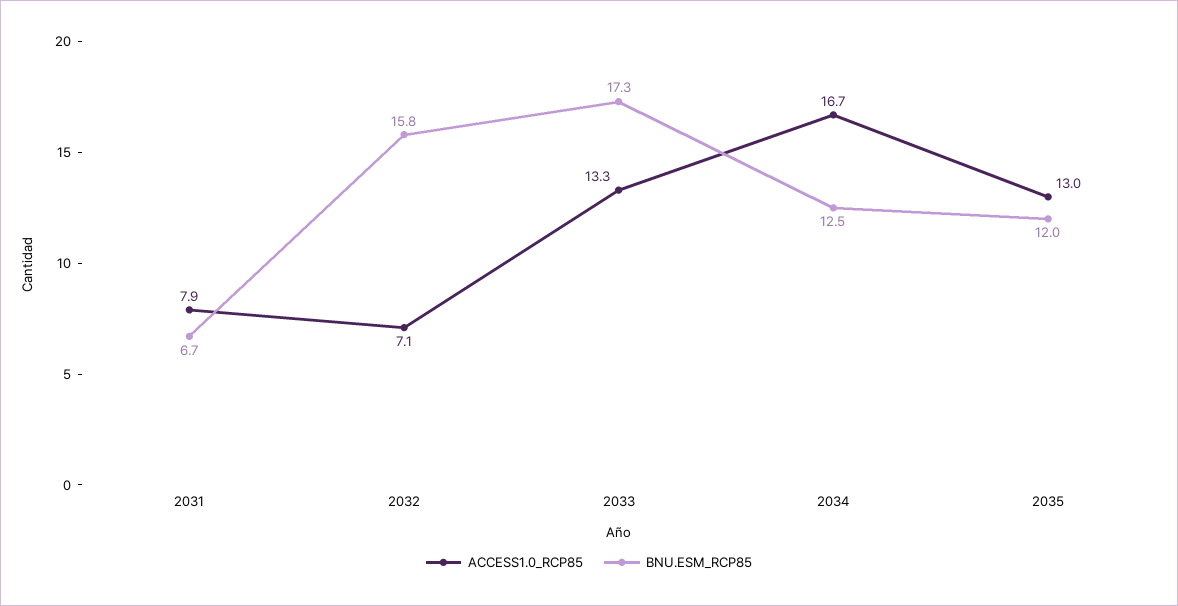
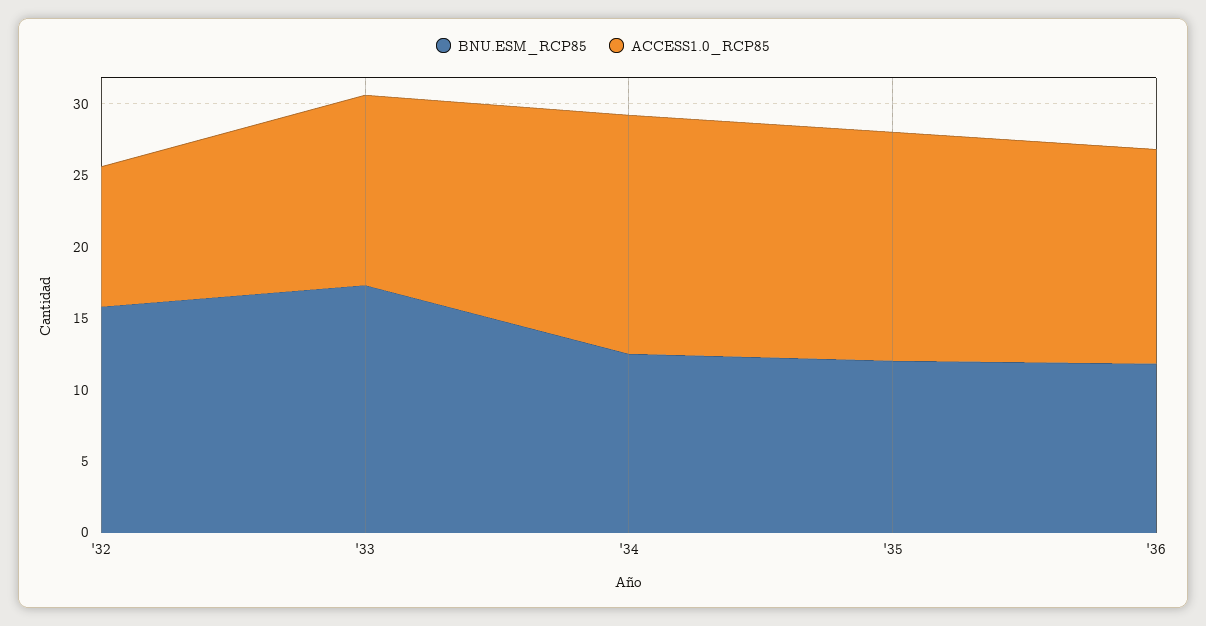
ACCESS1.0_RCP85, 2031: 7.9 -> none
BNU.ESM_RCP85, 2031: 6.7 -> none
ACCESS1.0_RCP85, 2032: 7.1 -> 10
ACCESS1.0_RCP85, 2035: 13 -> 16
BNU.ESM_RCP85, '36: none -> 12
ACCESS1.0_RCP85, '36: none -> 15

